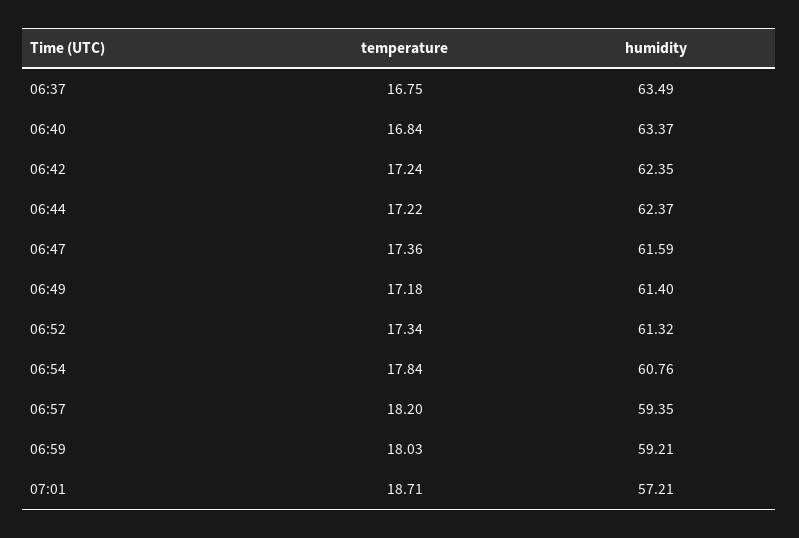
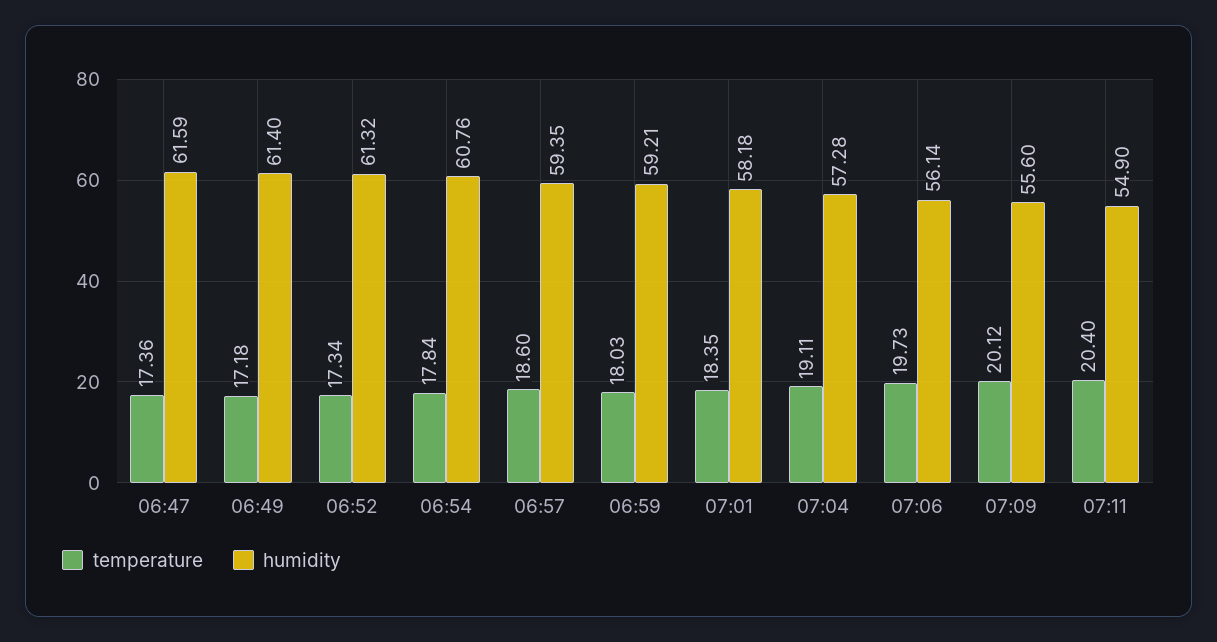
temperature, 06:37: 16.75 -> none
humidity, 06:37: 63.49 -> none
temperature, 06:40: 16.84 -> none
humidity, 06:40: 63.37 -> none
temperature, 06:42: 17.24 -> none
humidity, 06:42: 62.35 -> none
temperature, 06:44: 17.22 -> none
humidity, 06:44: 62.37 -> none
temperature, 06:57: 18.2 -> 18.6
temperature, 07:01: 18.71 -> 18.35
humidity, 07:01: 57.21 -> 58.18
temperature, 07:04: none -> 19.11
humidity, 07:04: none -> 57.28
temperature, 07:06: none -> 19.73
humidity, 07:06: none -> 56.14
temperature, 07:09: none -> 20.12
humidity, 07:09: none -> 55.6
temperature, 07:11: none -> 20.4
humidity, 07:11: none -> 54.9

